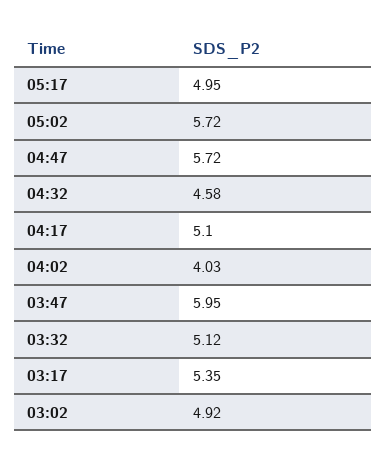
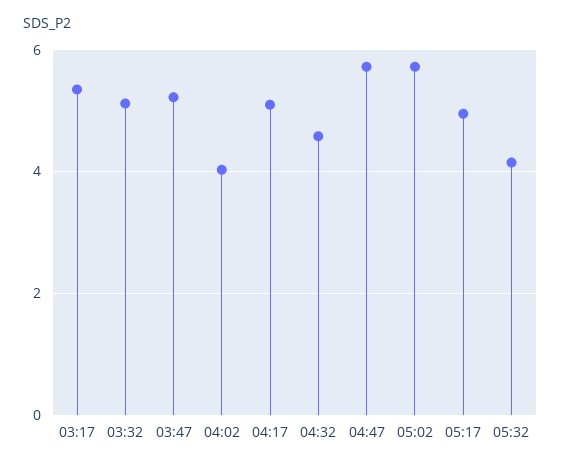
03:47: 5.95 -> 5.2
03:02: 4.92 -> none
05:32: none -> 4.2

